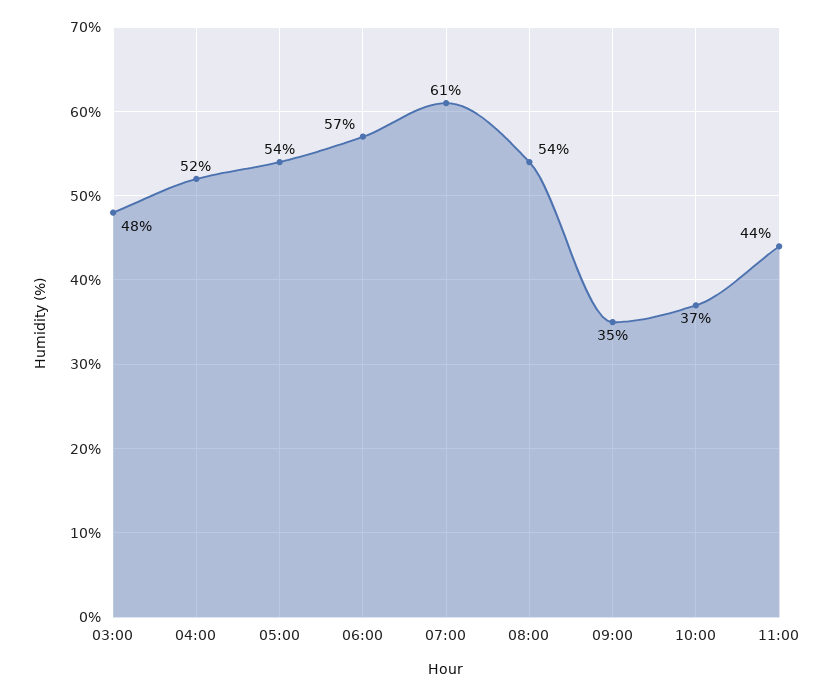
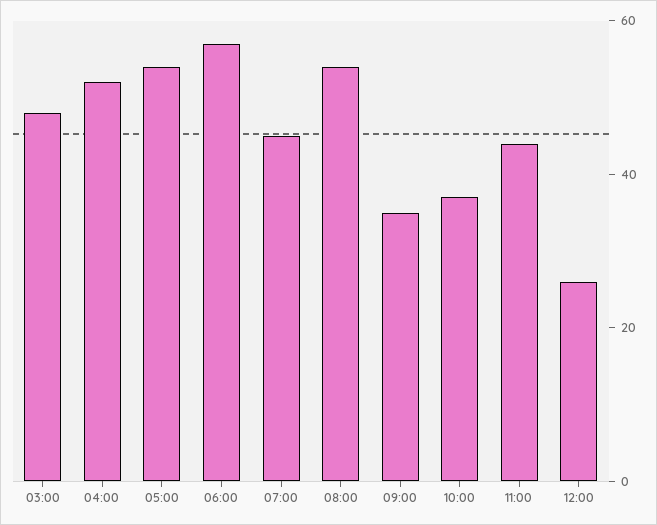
07:00: 61 -> 45
12:00: none -> 25

